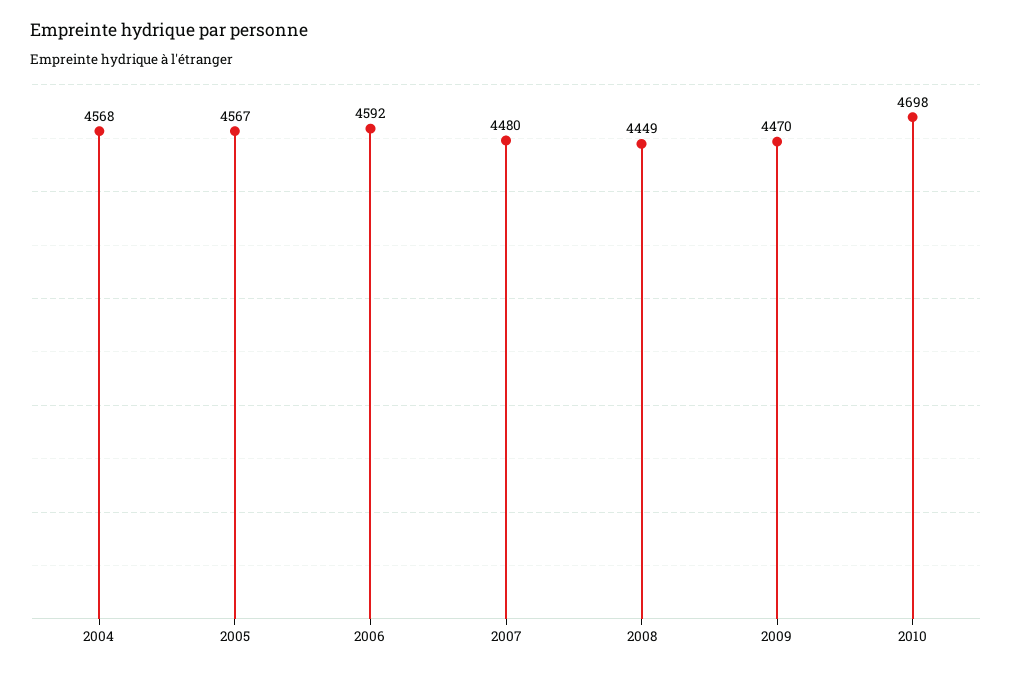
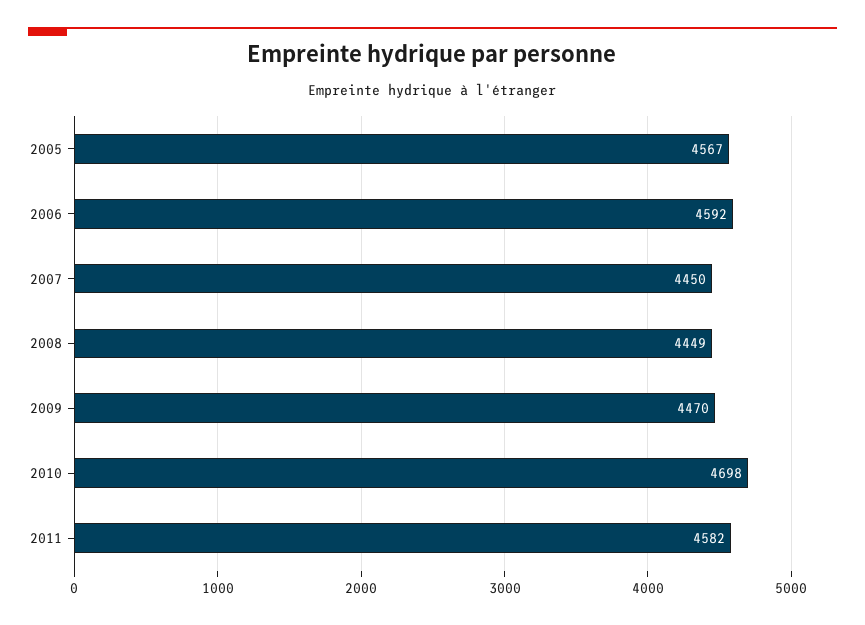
2004: 4568 -> none
2007: 4480 -> 4450
2011: none -> 4582

